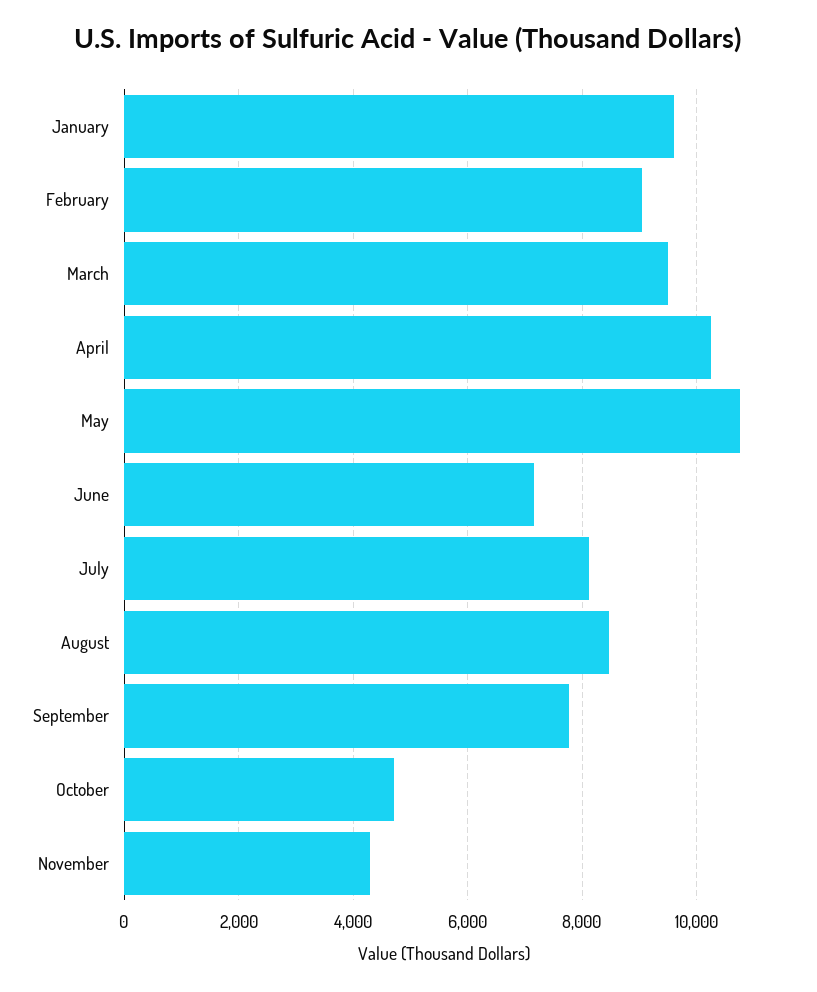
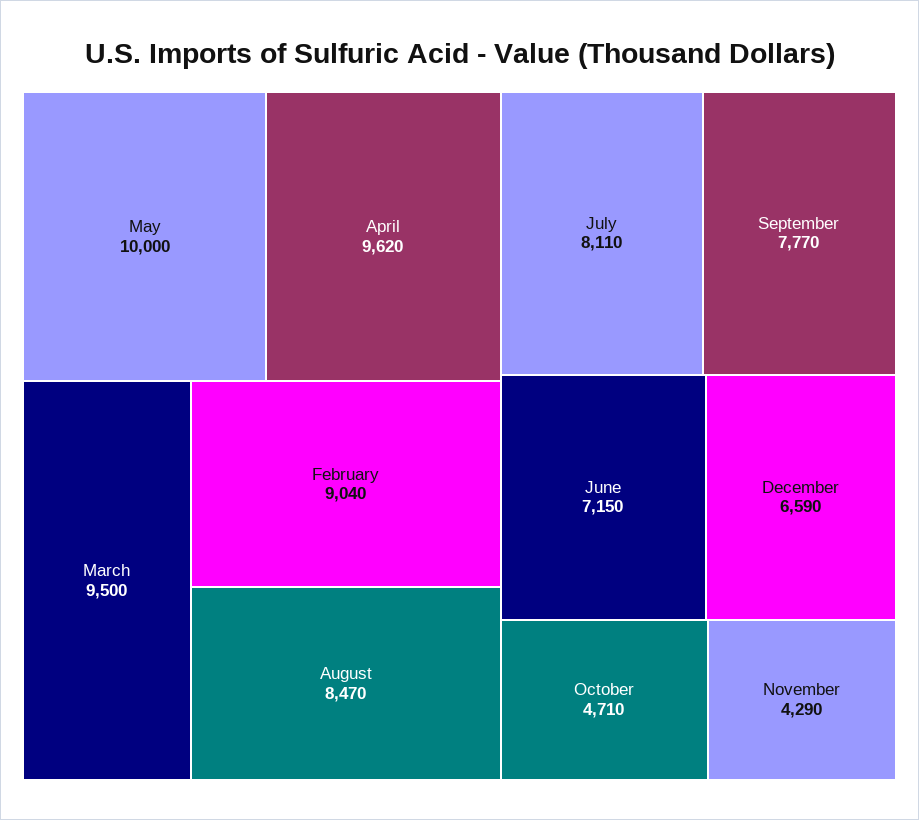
January: 9600 -> none
April: 10200 -> 9620
May: 10800 -> 10000
December: none -> 6590

